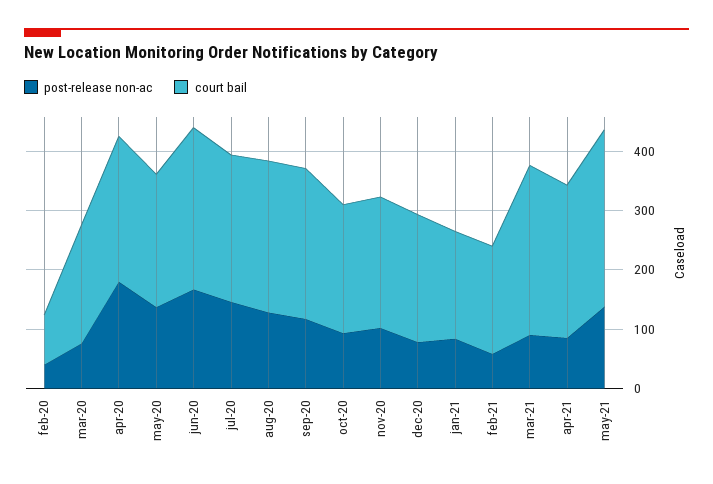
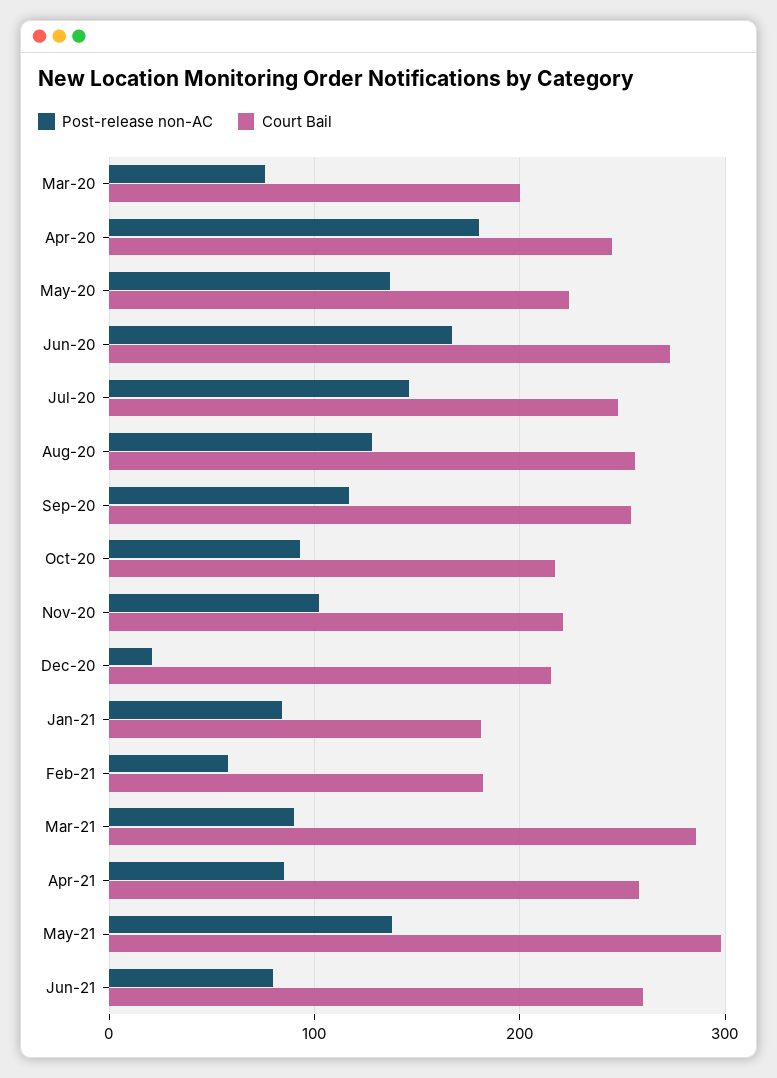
post-release non-ac, feb-20: 40 -> none
court bail, feb-20: 80 -> none
post-release non-ac, dec-20: 80 -> 20
post-release non-ac, Jun-21: none -> 80
court bail, Jun-21: none -> 260

